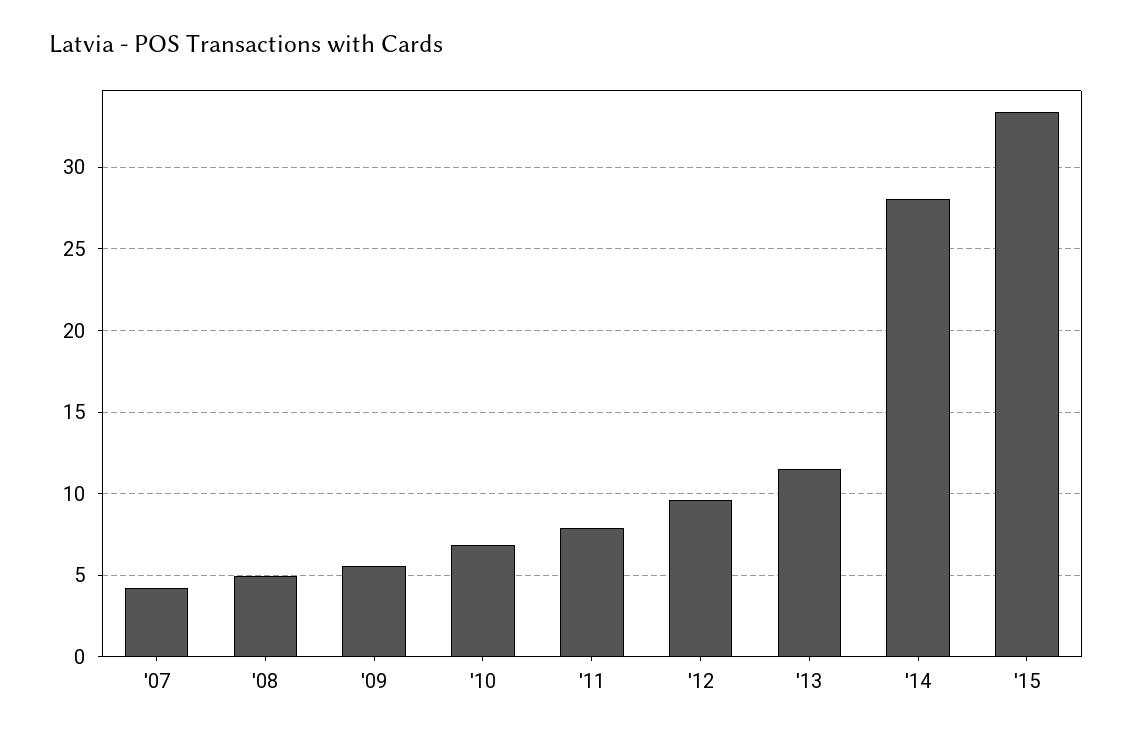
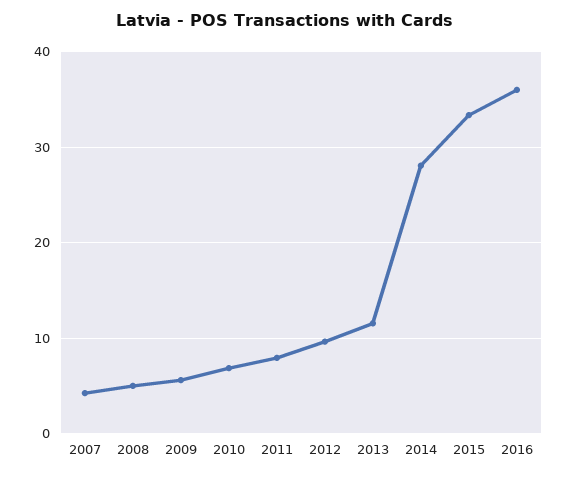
2016: none -> 36

